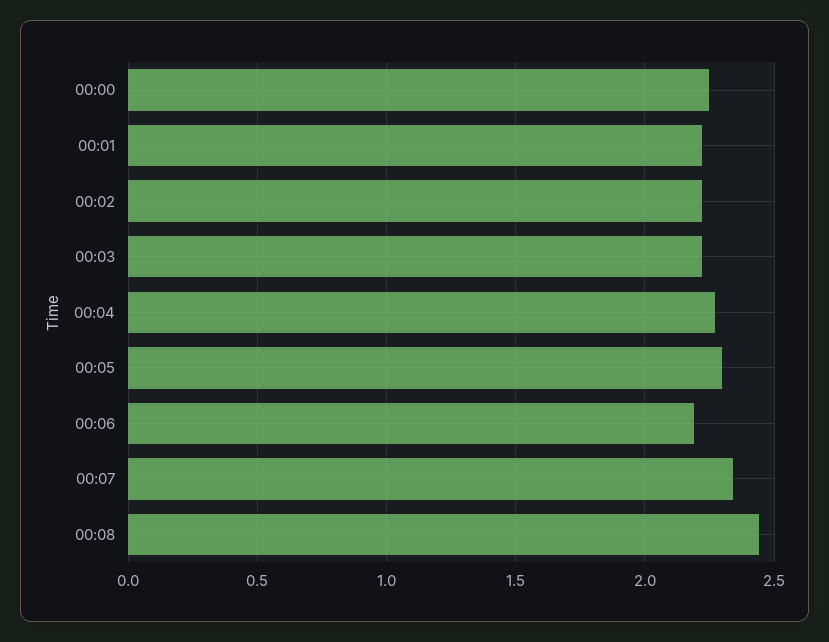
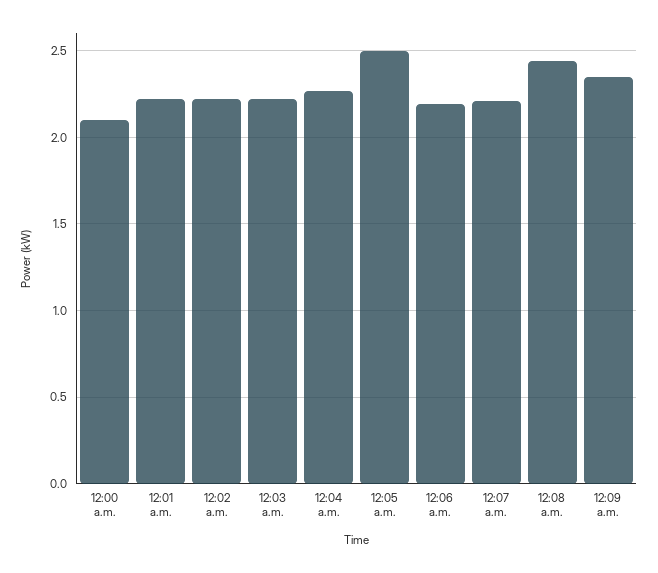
00:00: 2.25 -> 2.1
00:05: 2.3 -> 2.5
00:07: 2.35 -> 2.2
12:09 a.m.: none -> 2.35

